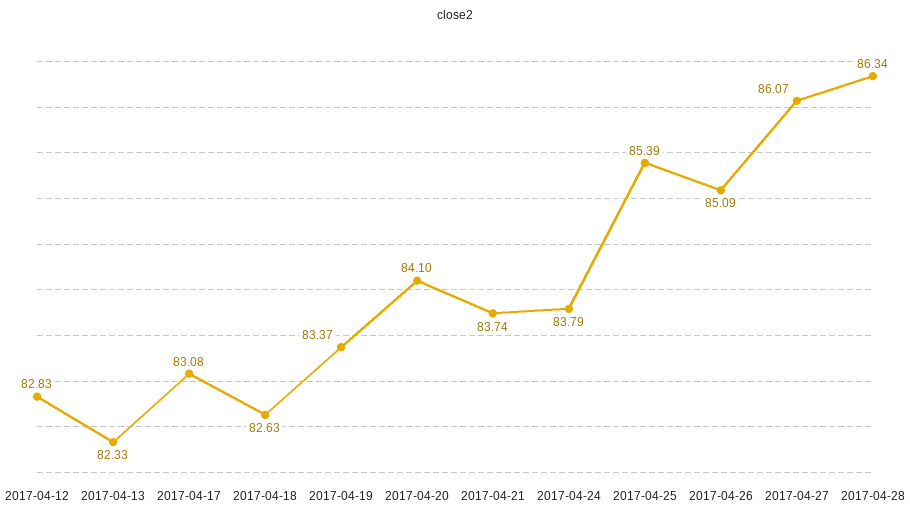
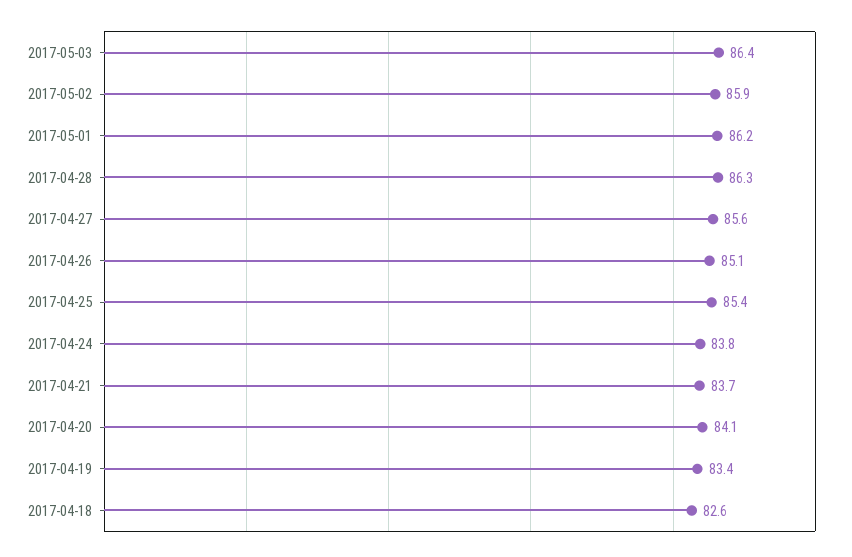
2017-04-12: 82.83 -> none
2017-04-13: 82.33 -> none
2017-04-17: 83.08 -> none
2017-04-27: 86.07 -> 85.6
2017-05-03: none -> 86.4
2017-05-02: none -> 85.9
2017-05-01: none -> 86.2

